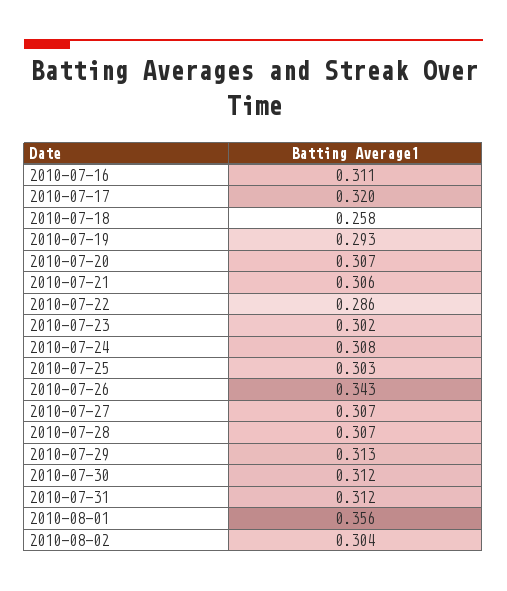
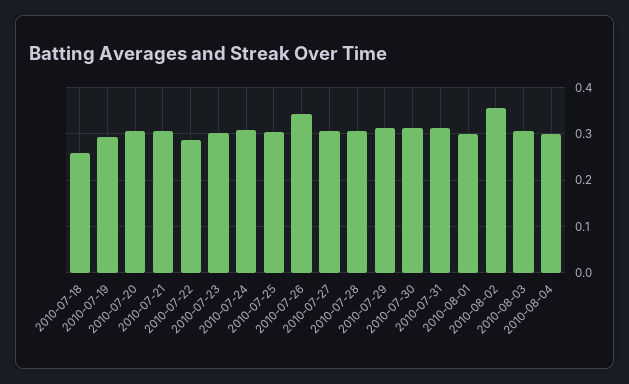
2010-07-16: 0.311 -> none
2010-07-17: 0.32 -> none
2010-08-01: 0.356 -> 0.3
2010-08-02: 0.304 -> 0.36
2010-08-03: none -> 0.3
2010-08-04: none -> 0.3

